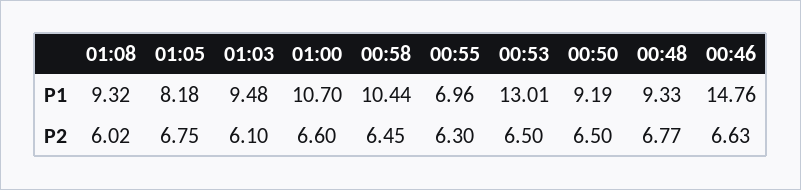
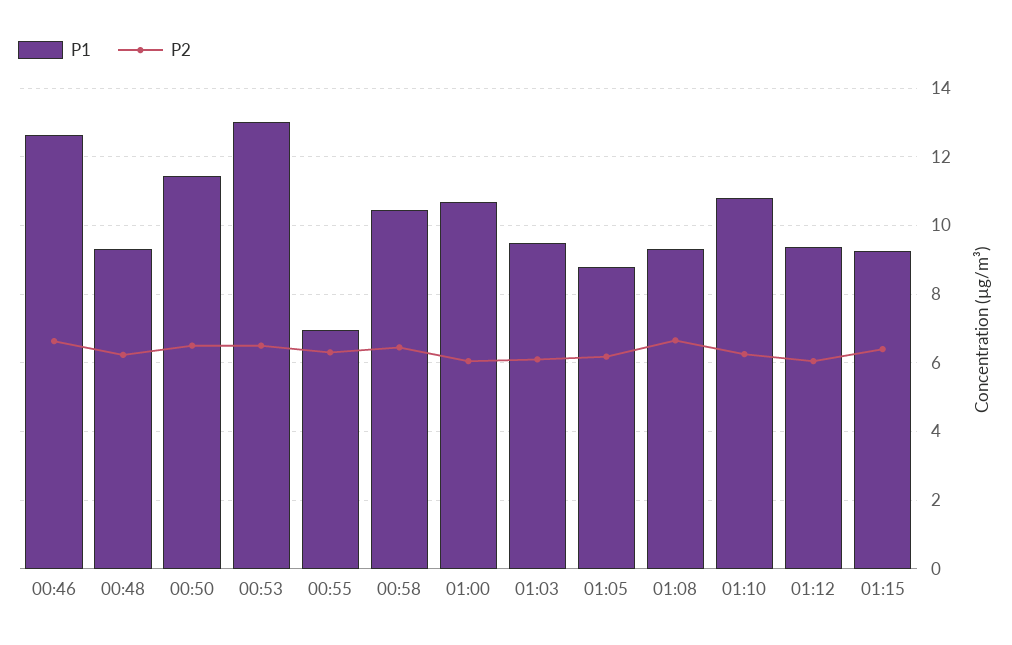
P1, 01:05: 8.18 -> 8.8
P1, 00:50: 9.19 -> 11.4
P1, 00:46: 14.76 -> 12.6
P2, 01:08: 6.02 -> 6.6
P2, 01:05: 6.75 -> 6.2
P2, 01:00: 6.6 -> 6
P2, 00:48: 6.77 -> 6.2
P1, 01:10: none -> 10.8
P2, 01:10: none -> 6.2
P1, 01:12: none -> 9.4
P2, 01:12: none -> 6
P1, 01:15: none -> 9.2
P2, 01:15: none -> 6.4

